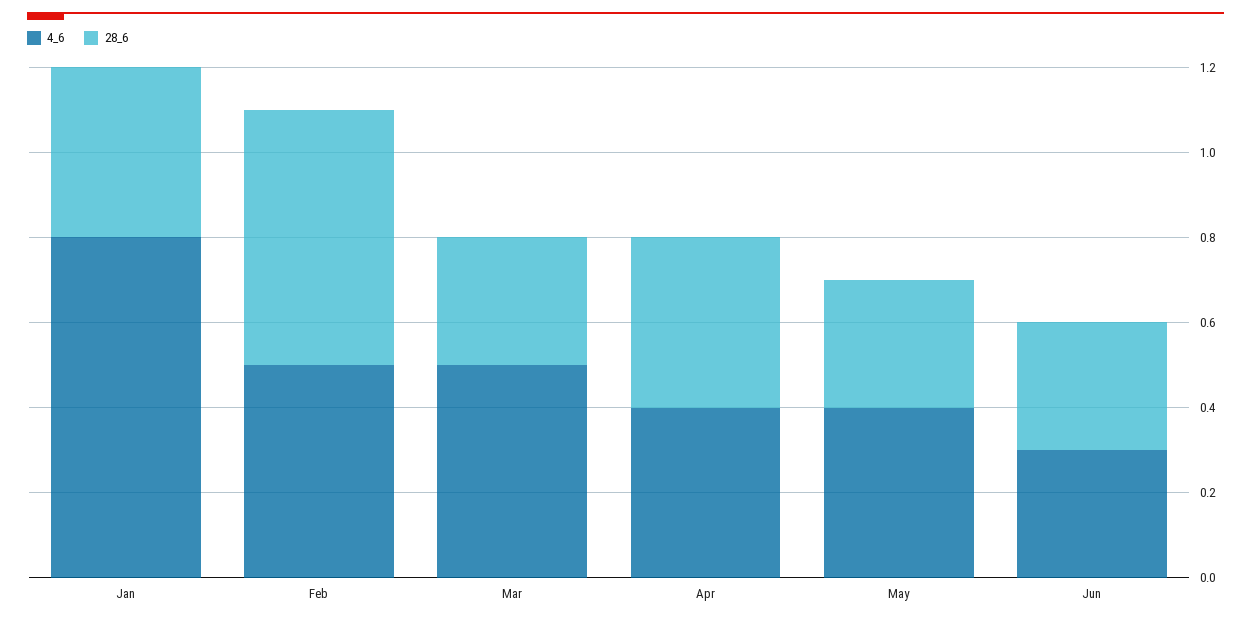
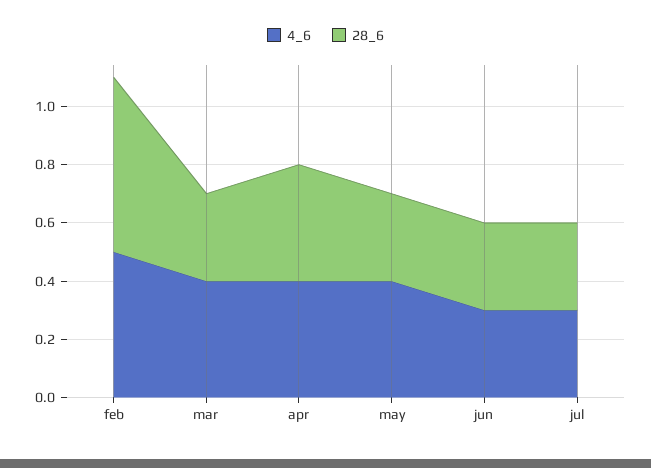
4_6, Jan: 0.8 -> none
28_6, Jan: 0.4 -> none
4_6, Mar: 0.5 -> 0.4
4_6, jul: none -> 0.3
28_6, jul: none -> 0.3

